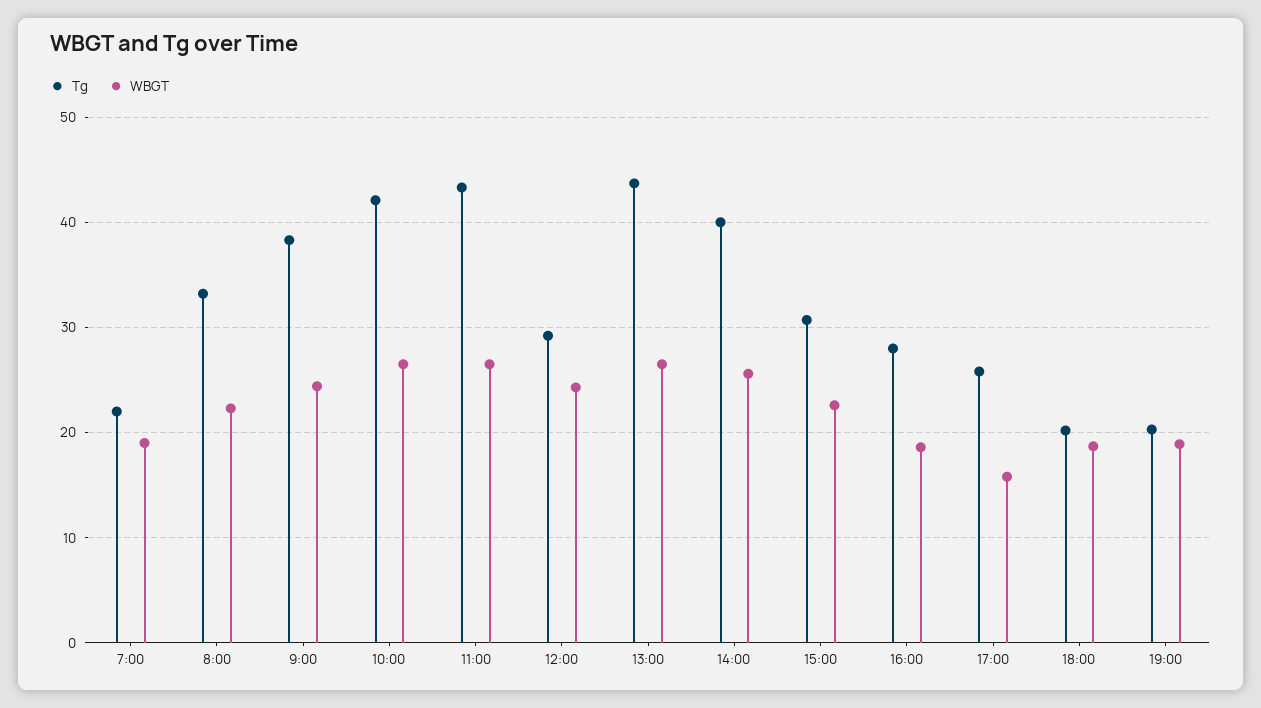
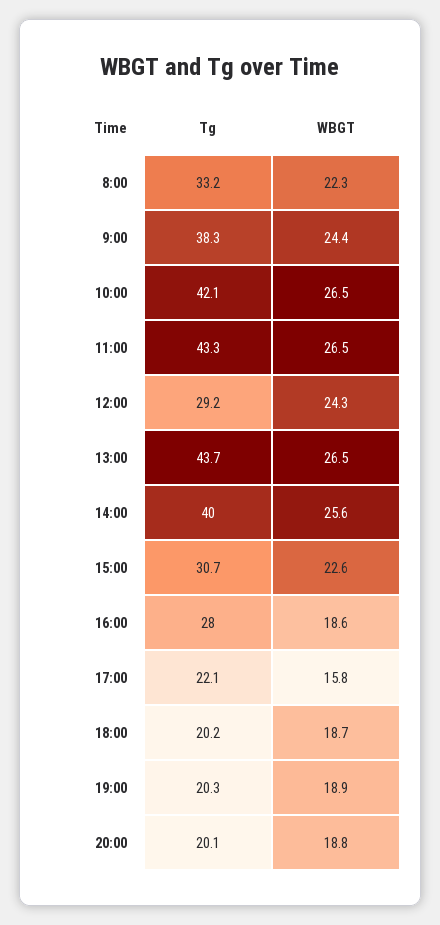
Tg, 7:00: 22 -> none
WBGT, 7:00: 19 -> none
Tg, 17:00: 26 -> 22.1
Tg, 20:00: none -> 20.1
WBGT, 20:00: none -> 18.8

